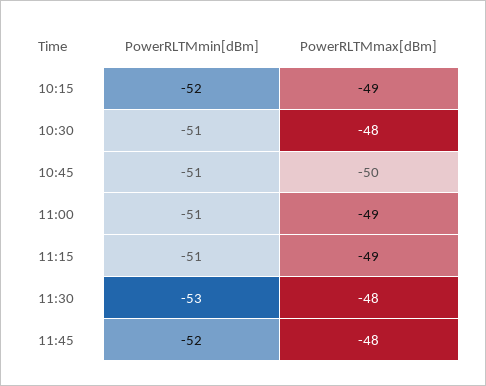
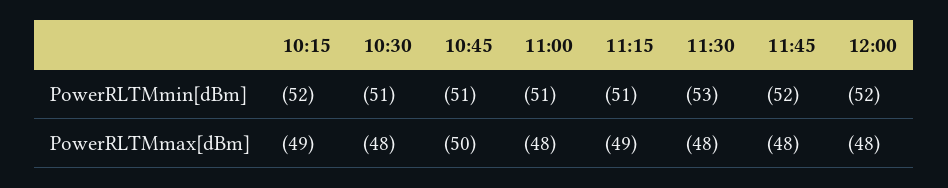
PowerRLTMmax[dBm], 11:00: -49 -> -48
PowerRLTMmin[dBm], 12:00: none -> -52
PowerRLTMmax[dBm], 12:00: none -> -48

